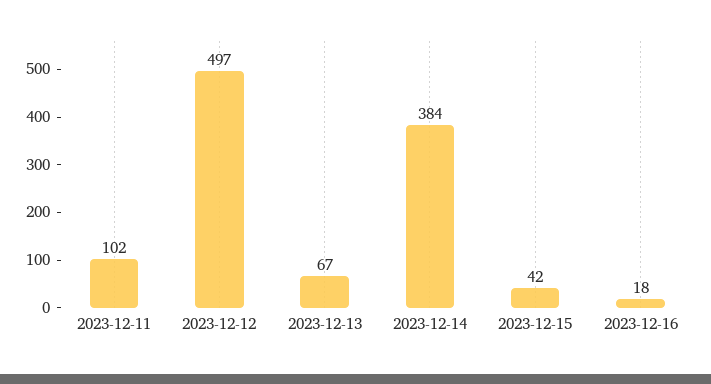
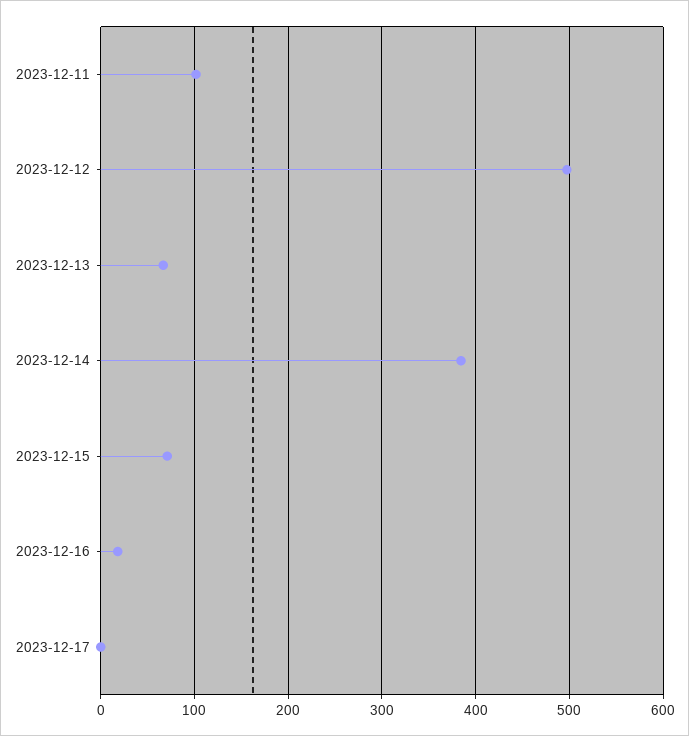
2023-12-15: 42 -> 70
2023-12-17: none -> 0

